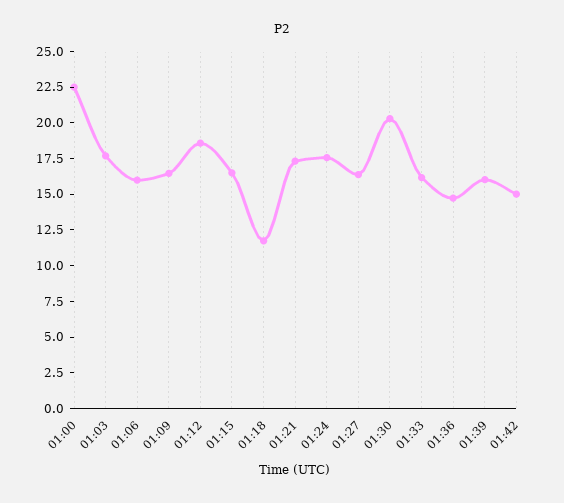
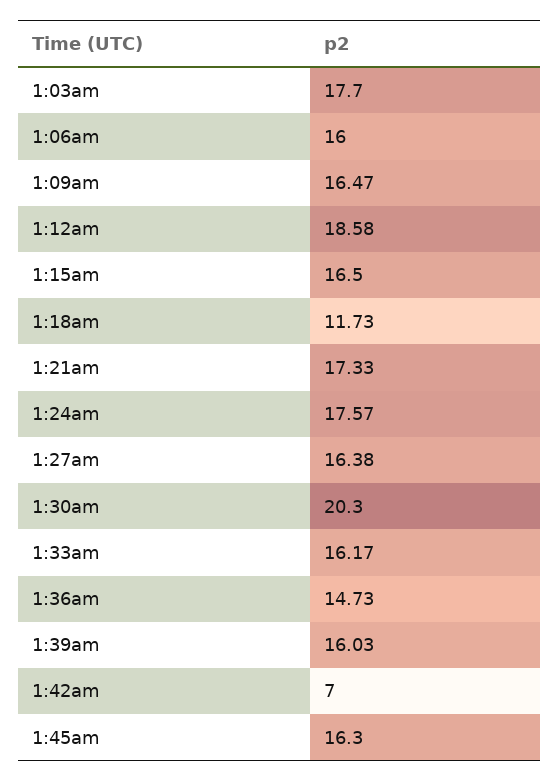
01:00: 22.5 -> none
01:42: 15 -> 7
1:45am: none -> 16.3

